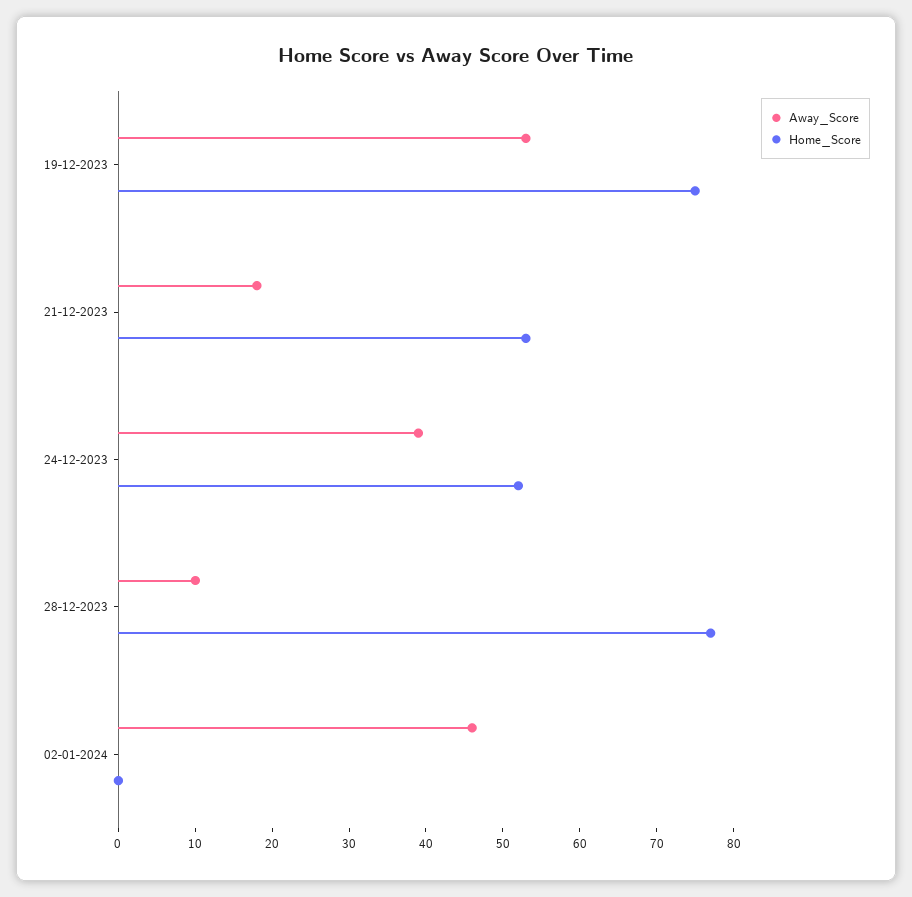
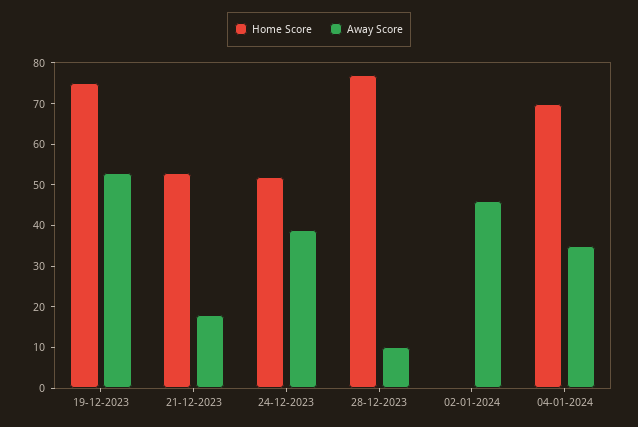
Home_Score, 04-01-2024: none -> 70
Away_Score, 04-01-2024: none -> 35

